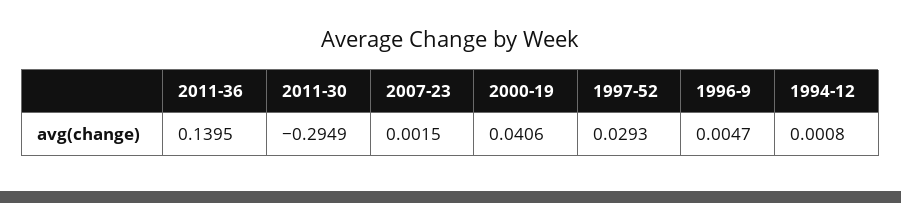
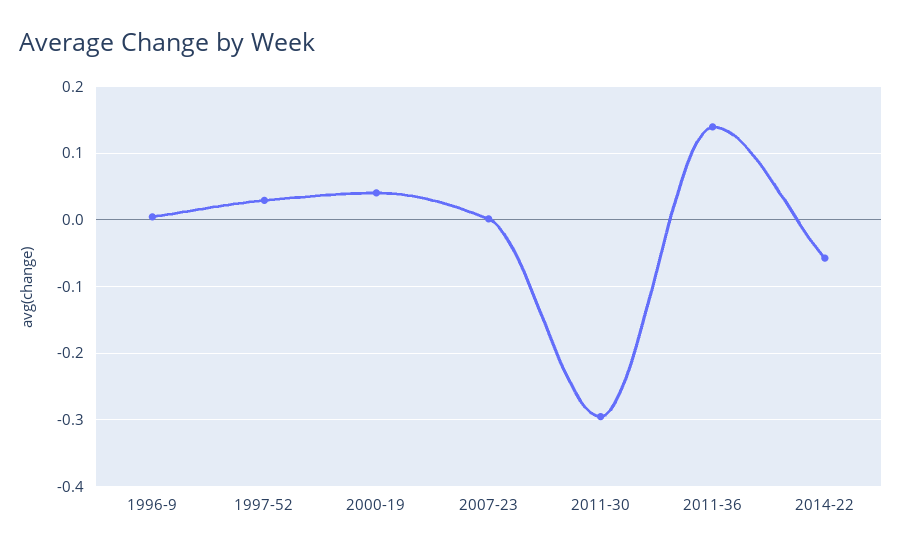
1994-12: 0.0008 -> none
2014-22: none -> -0.06

